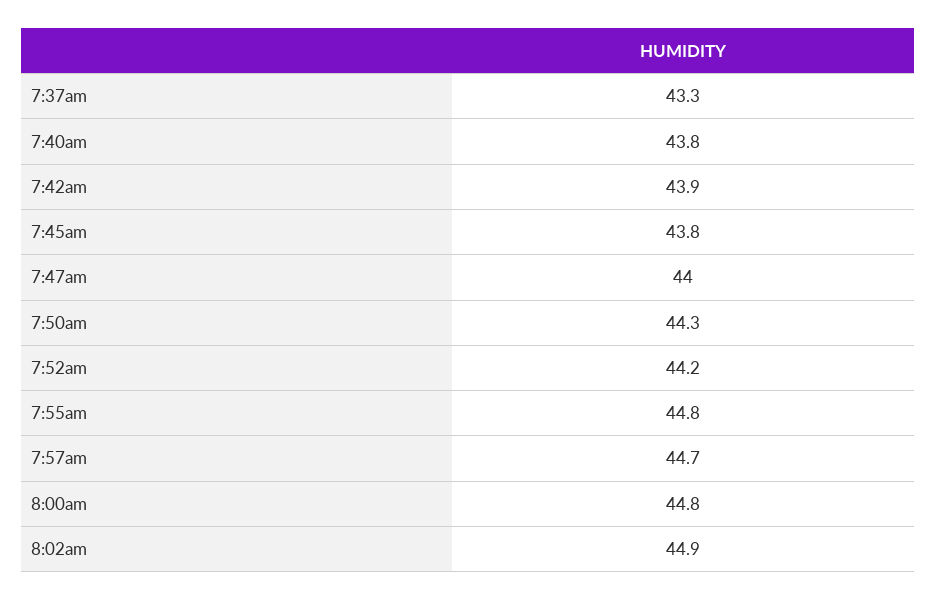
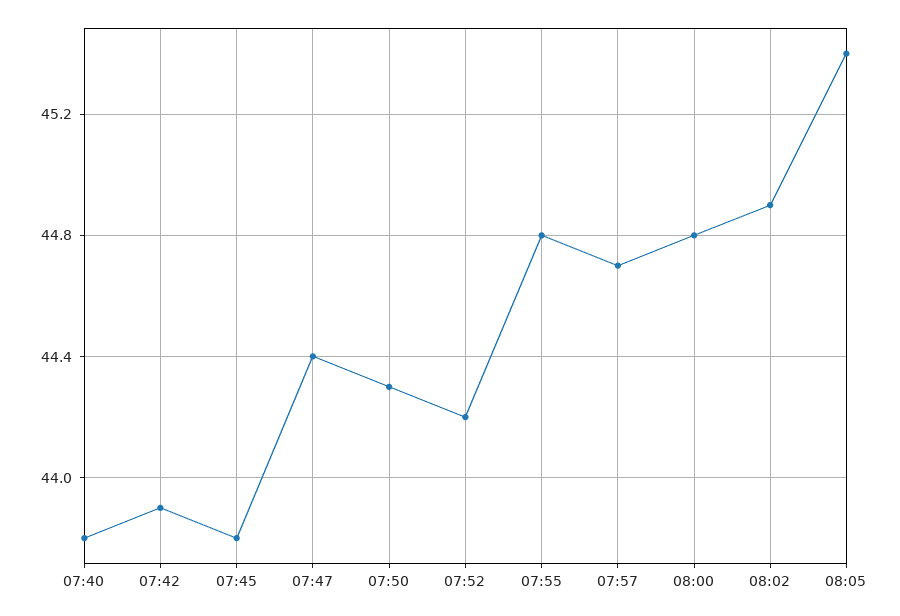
7:37am: 43.3 -> none
7:47am: 44 -> 44.4
08:05: none -> 45.4

